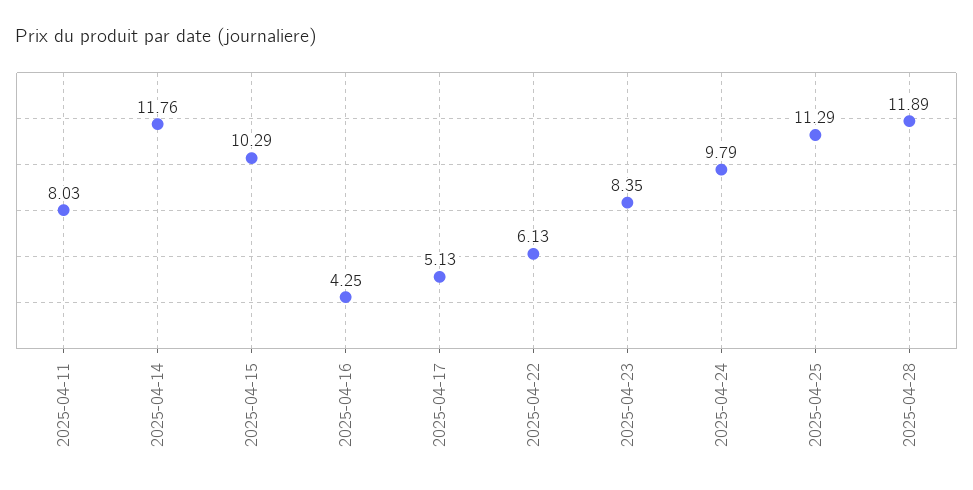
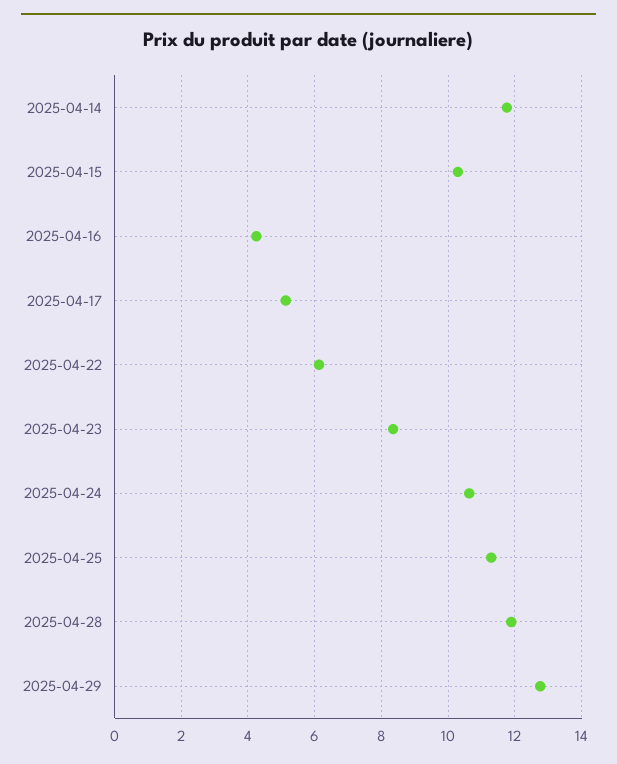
2025-04-11: 8.03 -> none
2025-04-24: 9.79 -> 10.6
2025-04-29: none -> 12.8

